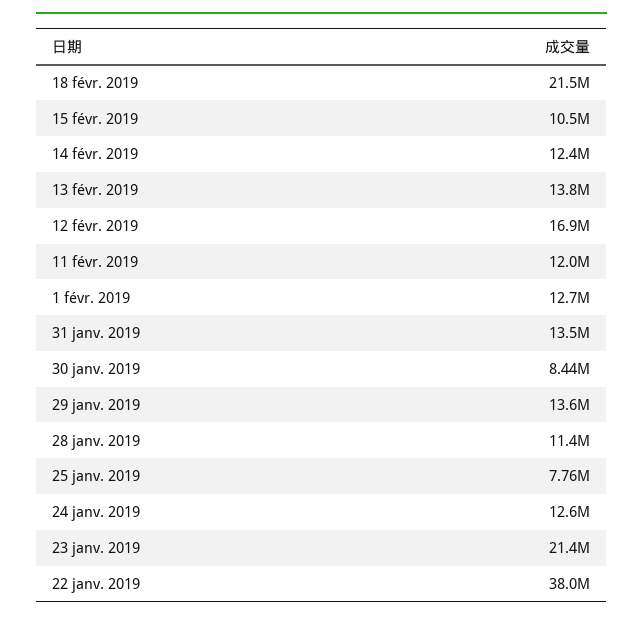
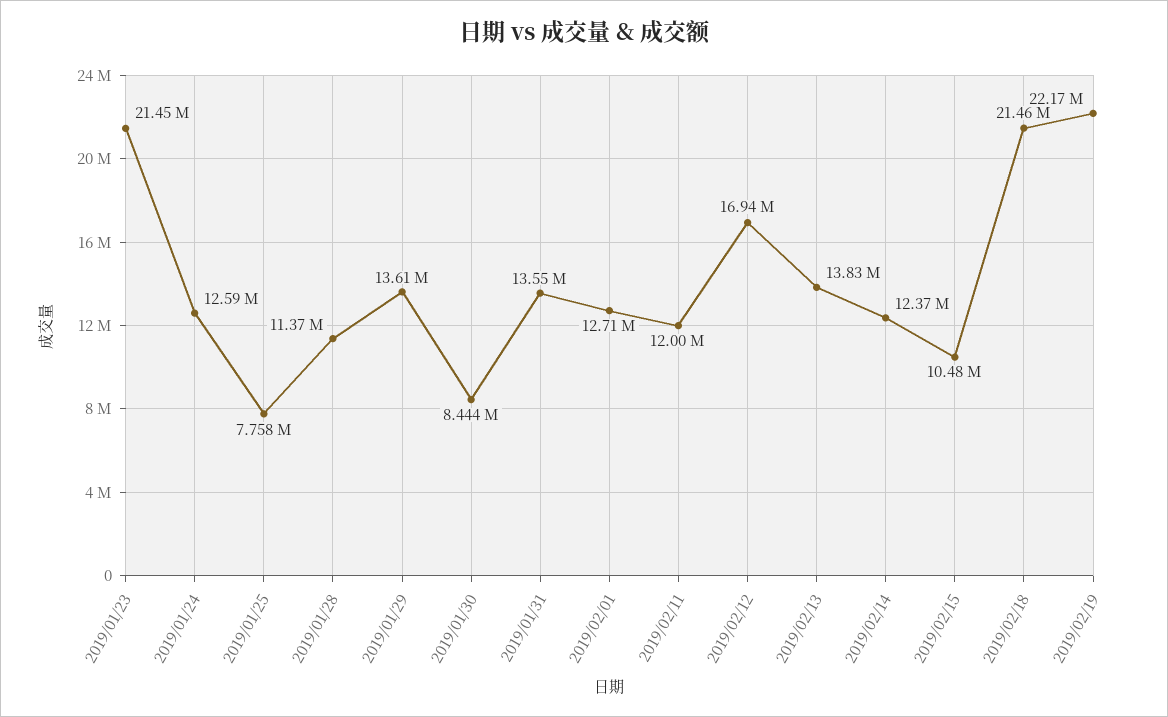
22 janv. 2019: 38000000 -> none
2019/02/19: none -> 22170000

